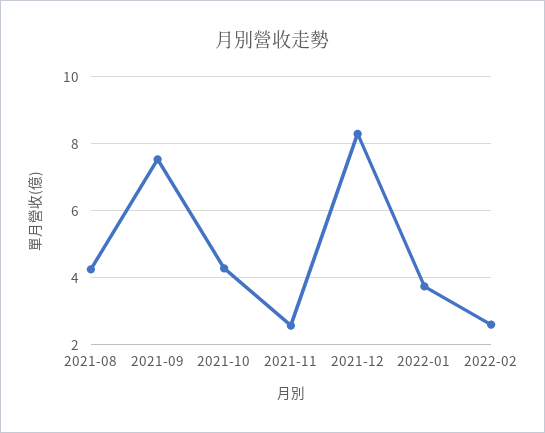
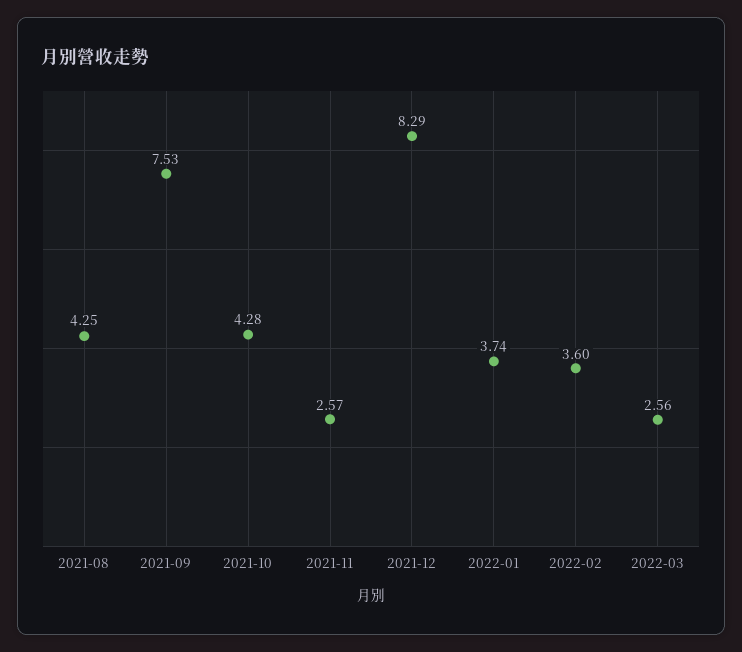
2022-02: 2.6 -> 3.6
2022-03: none -> 2.56

